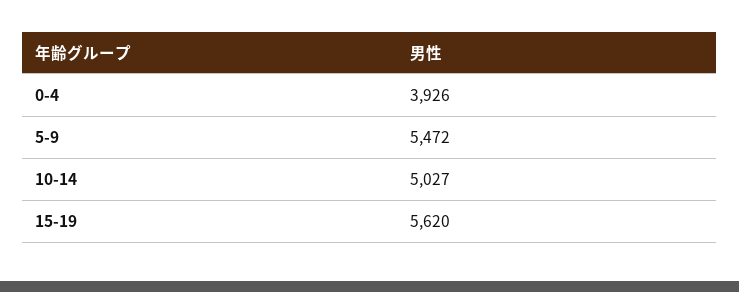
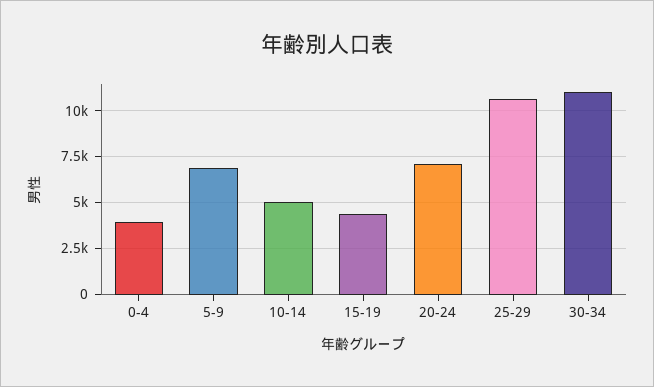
5-9: 5472 -> 7000
15-19: 5620 -> 4500
20-24: none -> 7000
25-29: none -> 10500
30-34: none -> 11000

